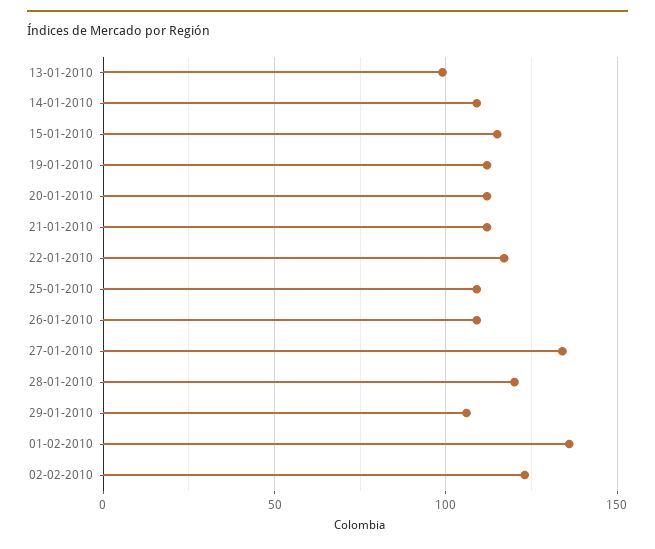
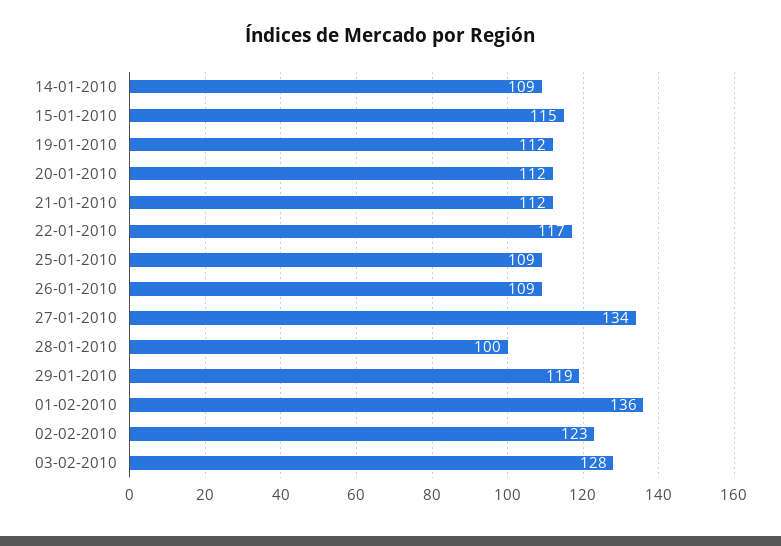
13-01-2010: 100 -> none
28-01-2010: 120 -> 100
29-01-2010: 105 -> 119
03-02-2010: none -> 128

